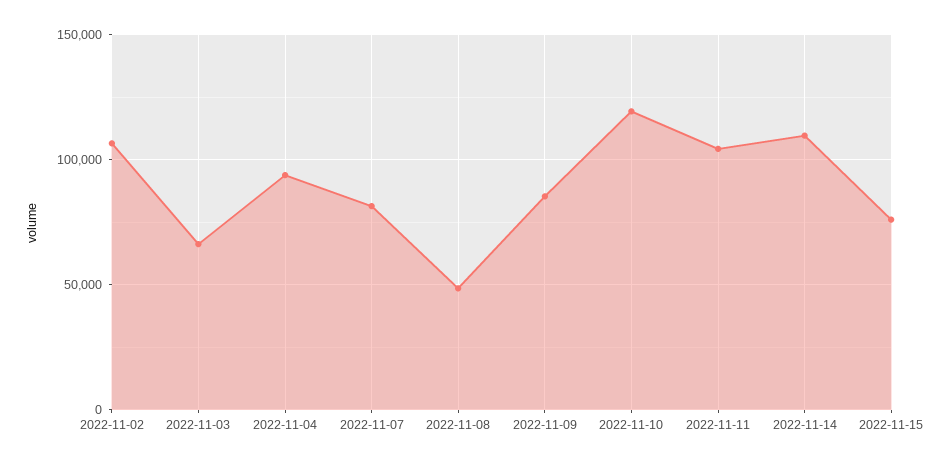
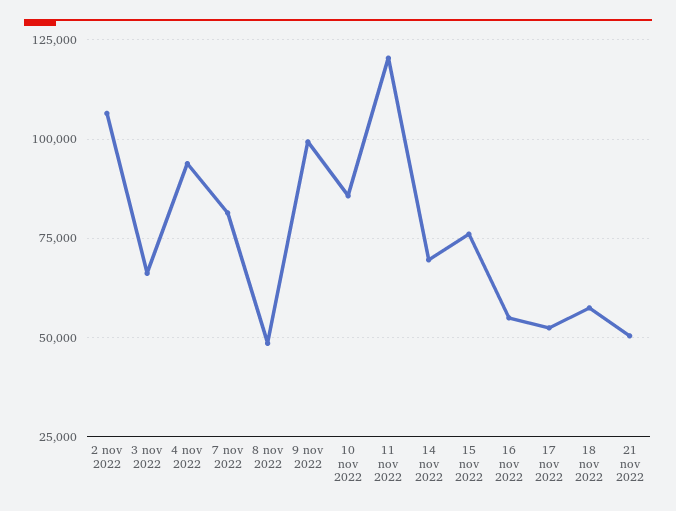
2022-11-09: 85000 -> 100000
2022-11-10: 120000 -> 85000
2022-11-11: 105000 -> 120000
2022-11-14: 110000 -> 70000
16 nov 2022: none -> 55000
17 nov 2022: none -> 52500
18 nov 2022: none -> 57500
21 nov 2022: none -> 50000

